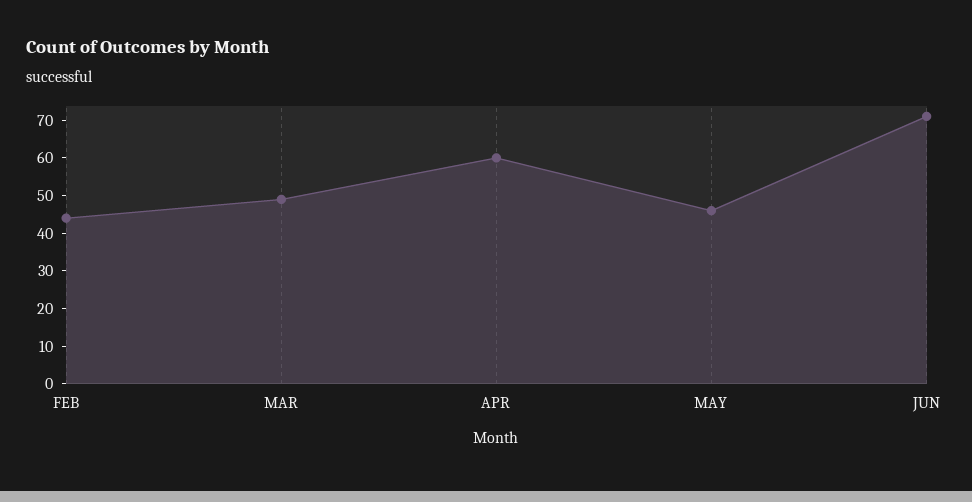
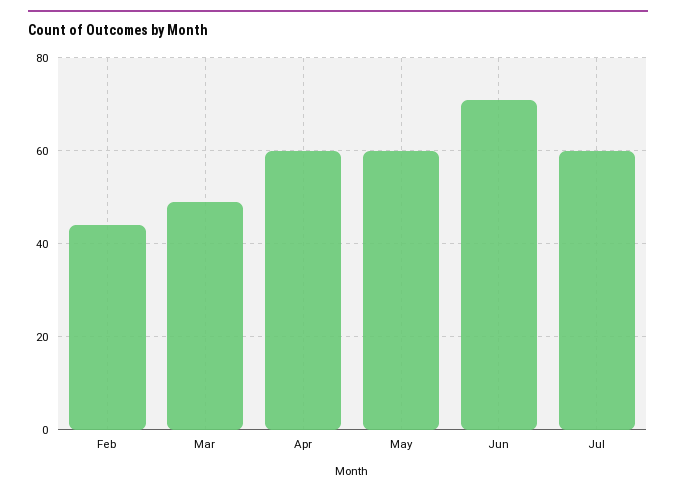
MAY: 45 -> 60
Jul: none -> 60

